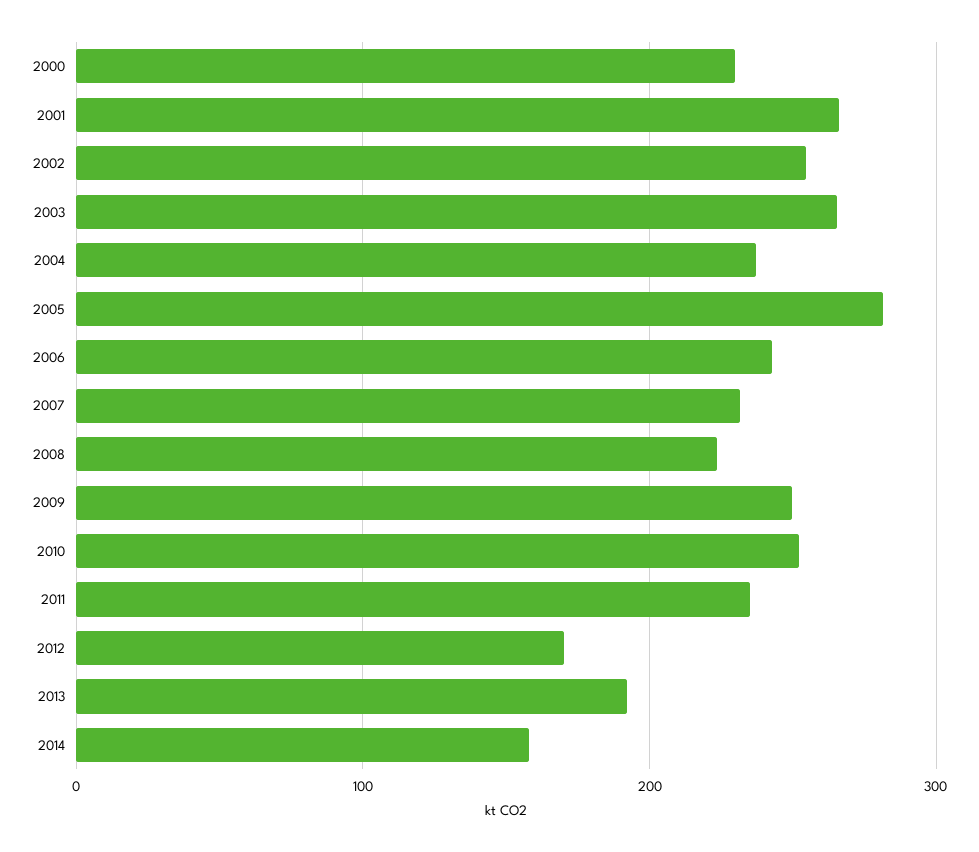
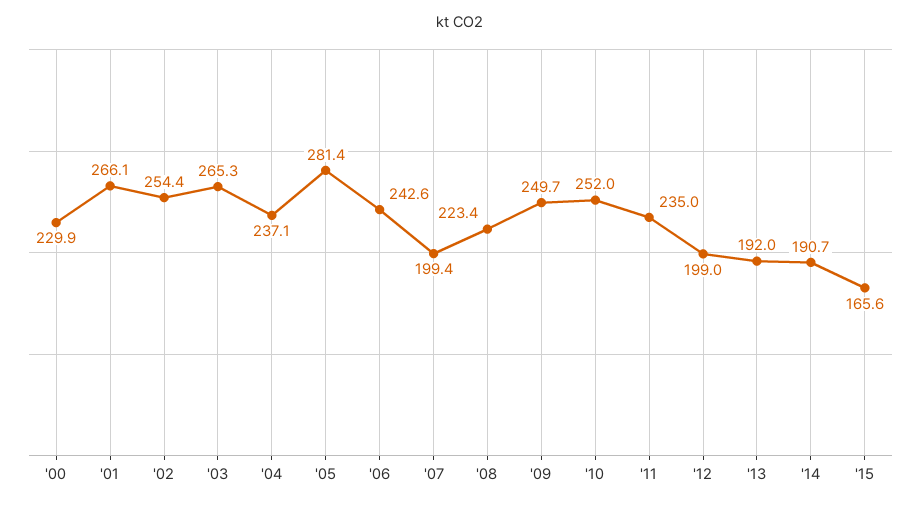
2007: 230 -> 199.4
2012: 170 -> 199
2014: 160 -> 190.7
'15: none -> 165.6

